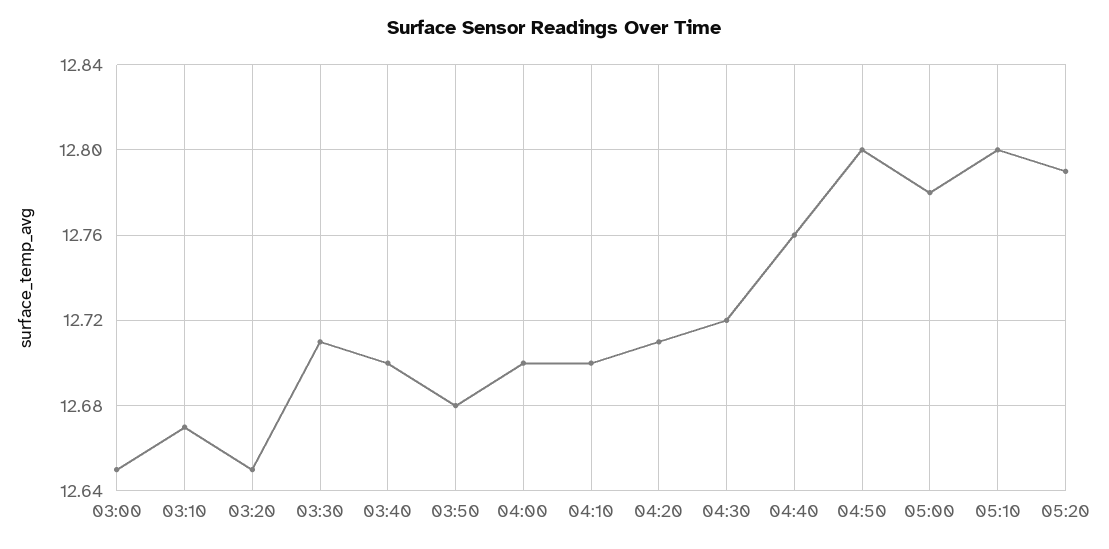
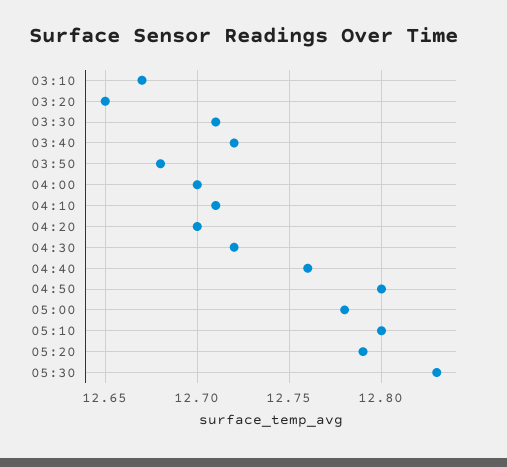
03:00: 12.65 -> none
03:40: 12.7 -> 12.72
04:10: 12.7 -> 12.71
04:20: 12.71 -> 12.7
05:30: none -> 12.83

